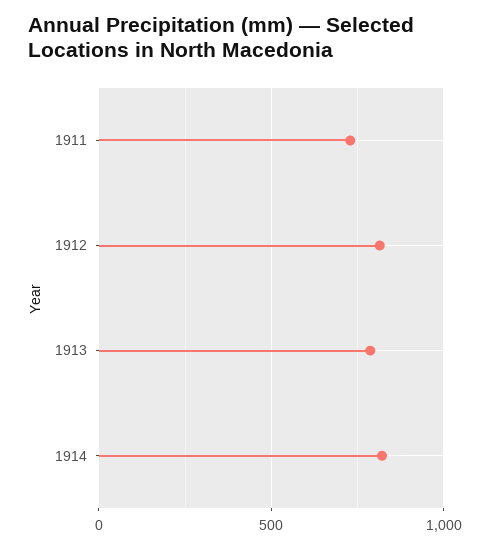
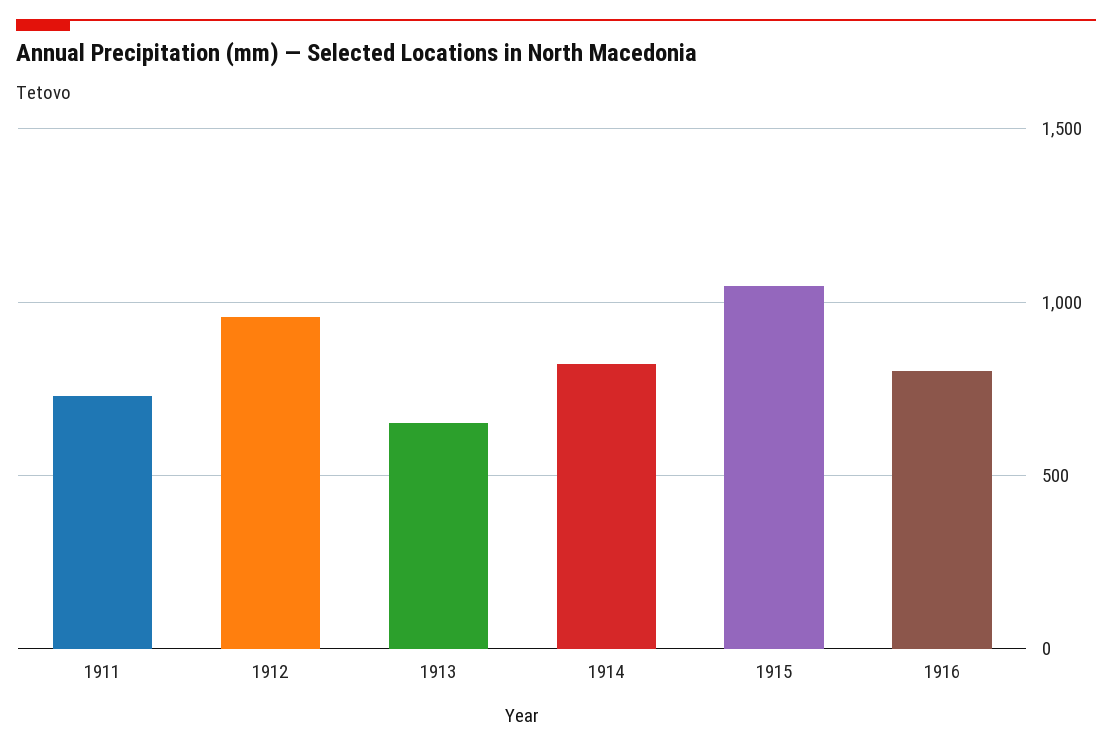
1912: 800 -> 950
1913: 800 -> 650
1915: none -> 1050
1916: none -> 800

